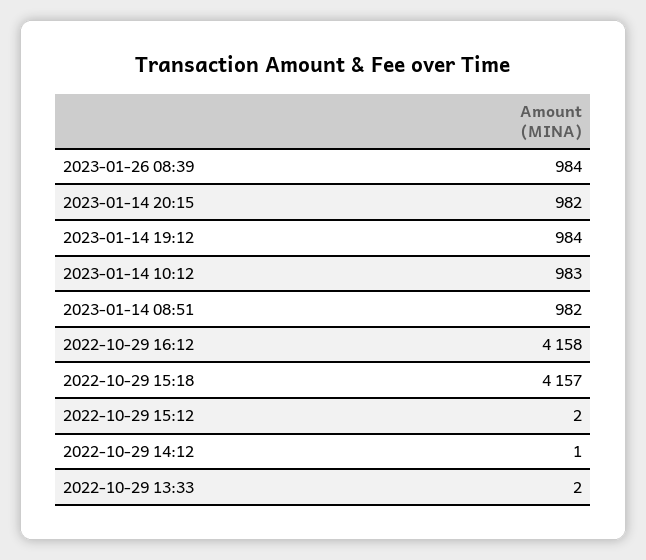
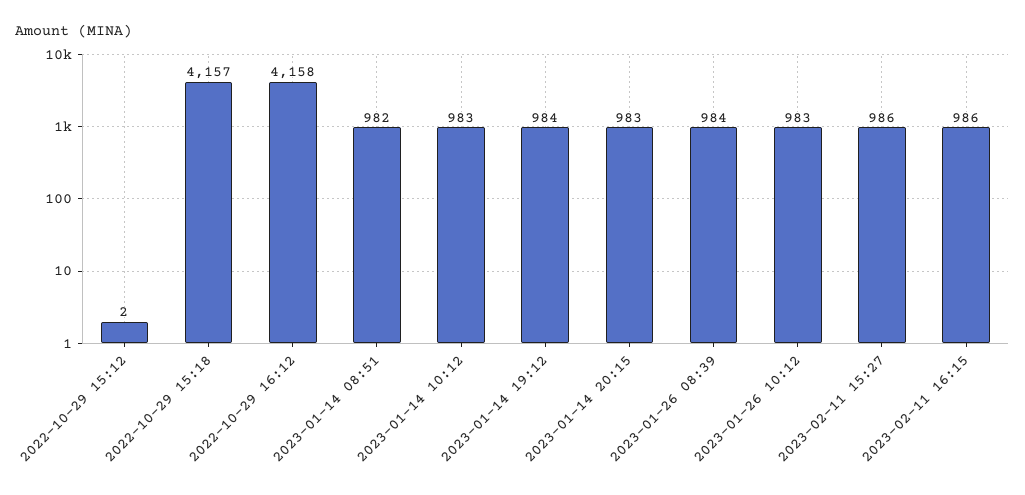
2023-01-14 20:15: 982 -> 983
2022-10-29 14:12: 1 -> none
2022-10-29 13:33: 2 -> none
2023-01-26 10:12: none -> 983
2023-02-11 15:27: none -> 986
2023-02-11 16:15: none -> 986

